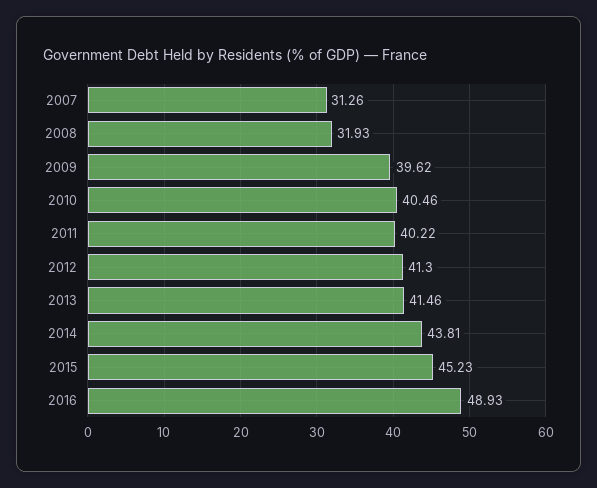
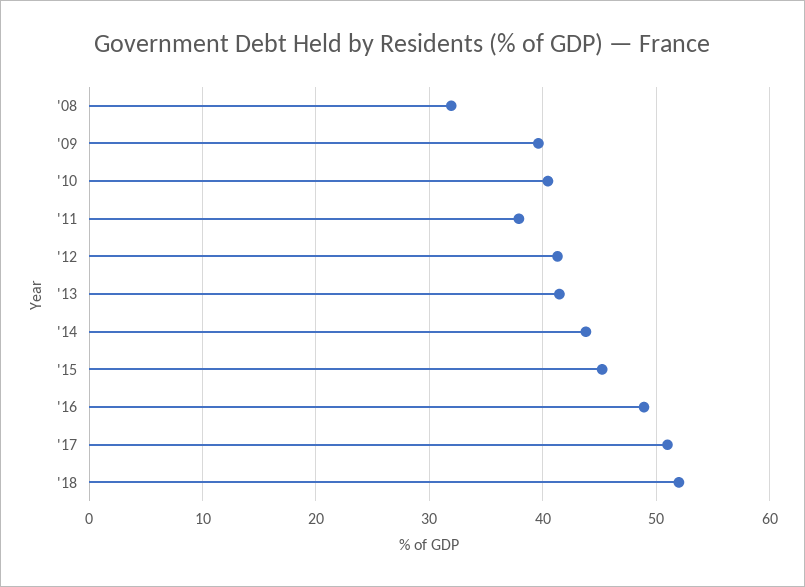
2007: 31.26 -> none
2011: 40.22 -> 38
'17: none -> 51
'18: none -> 52

